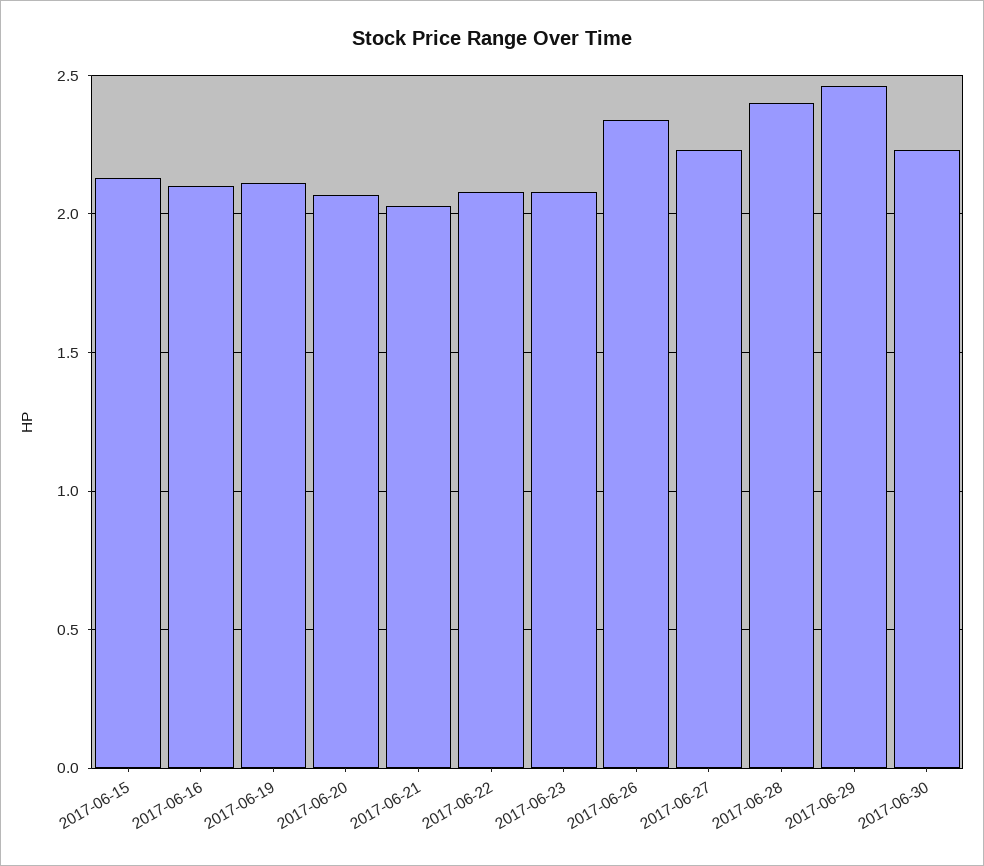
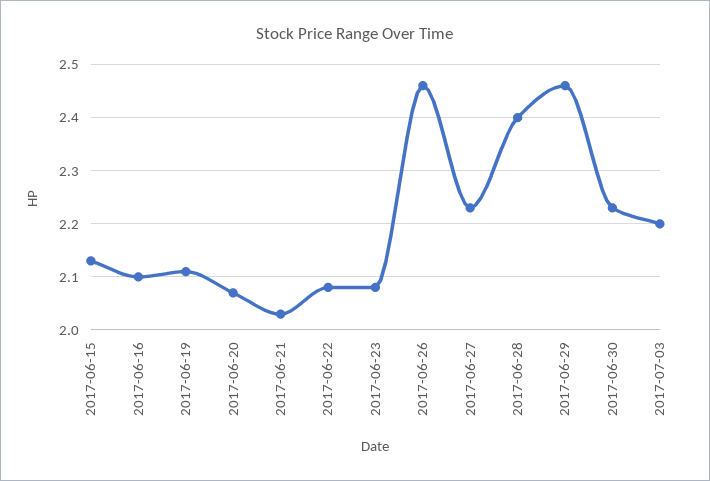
2017-06-26: 2.35 -> 2.45
2017-07-03: none -> 2.2

